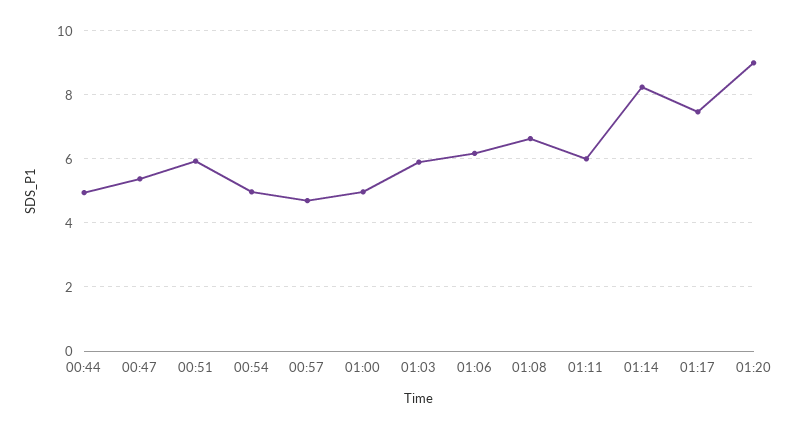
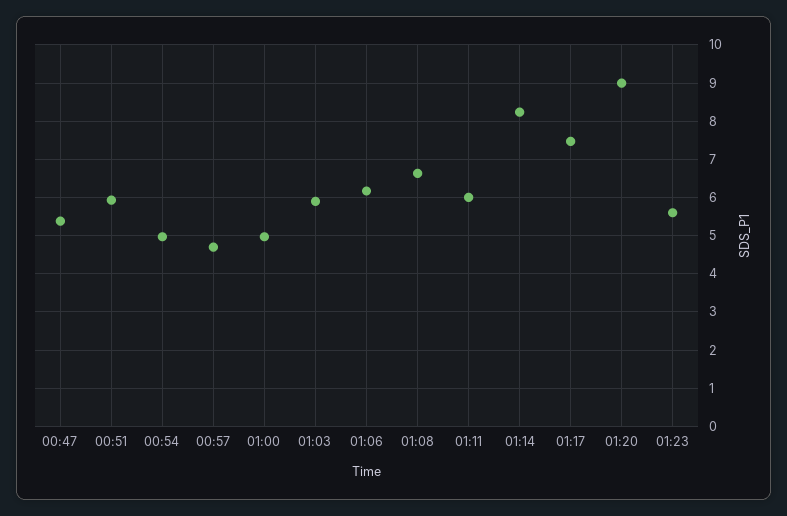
00:44: 5 -> none
01:23: none -> 5.6

